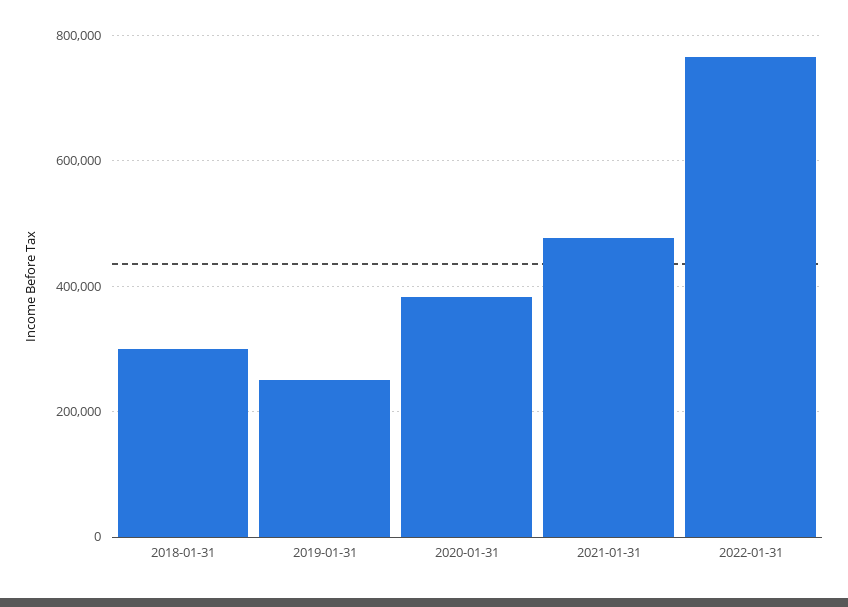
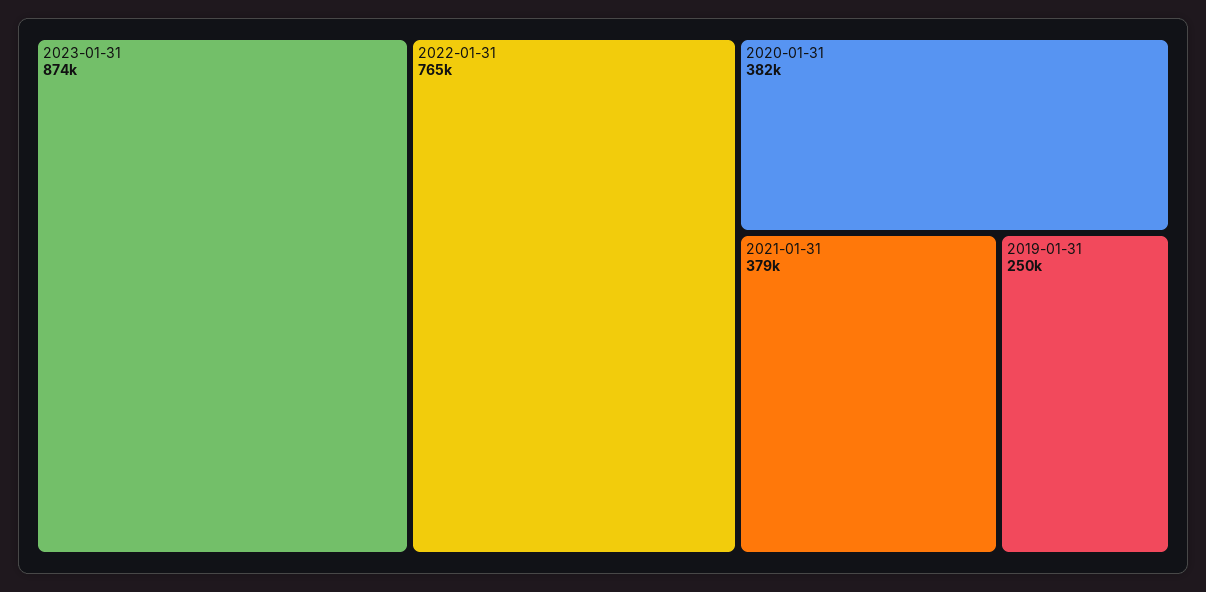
2018-01-31: 300000 -> none
2021-01-31: 480000 -> 379000
2023-01-31: none -> 874000

